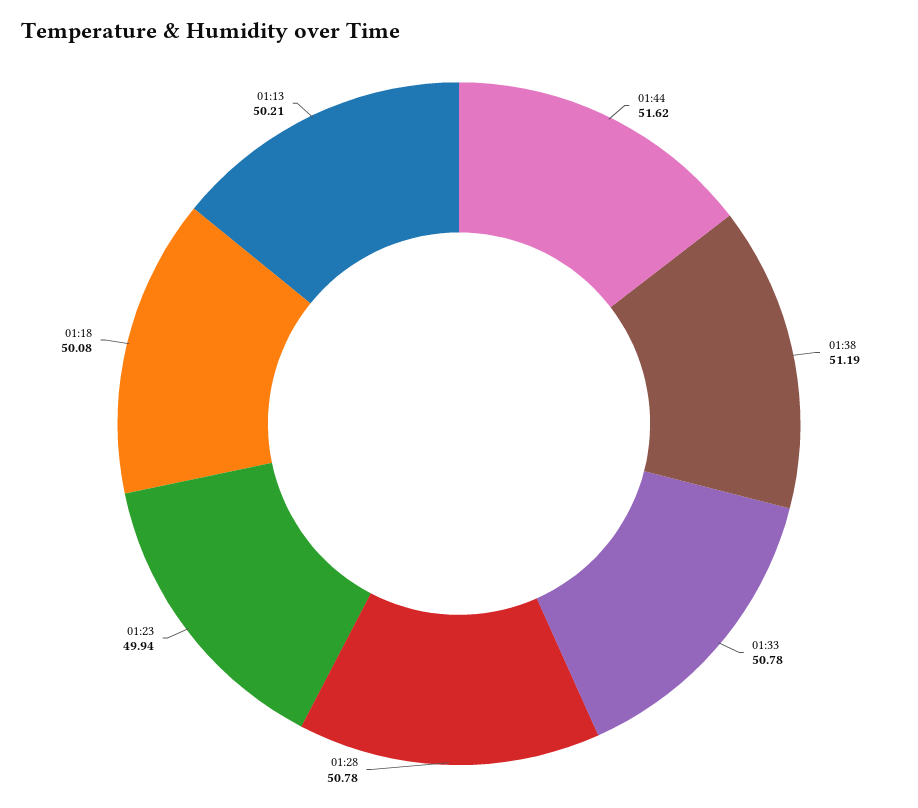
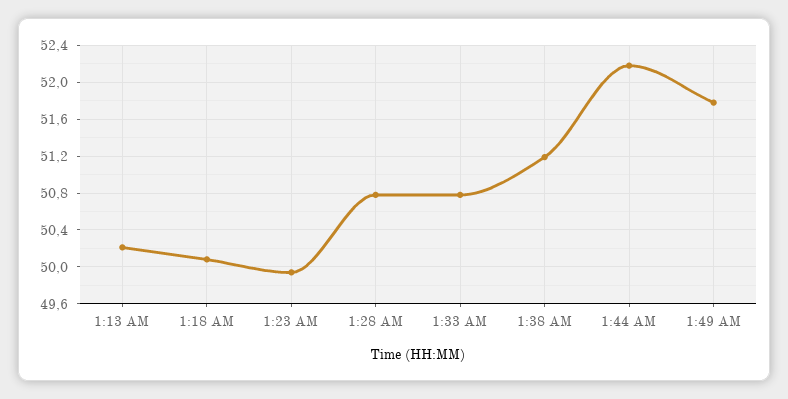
01:44: 51.62 -> 52.2
1:49 AM: none -> 51.8

